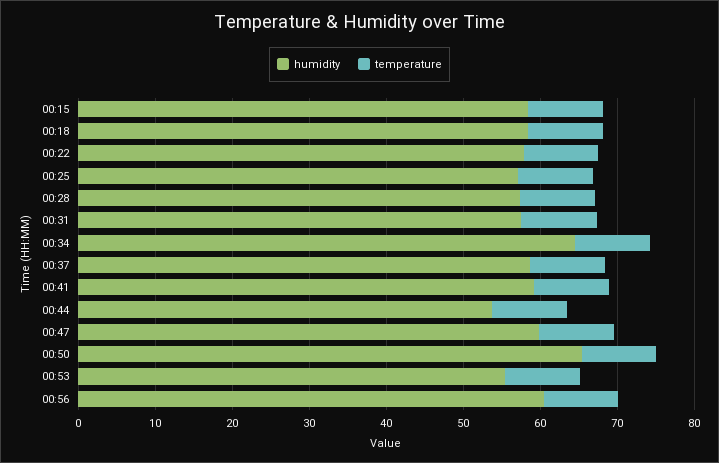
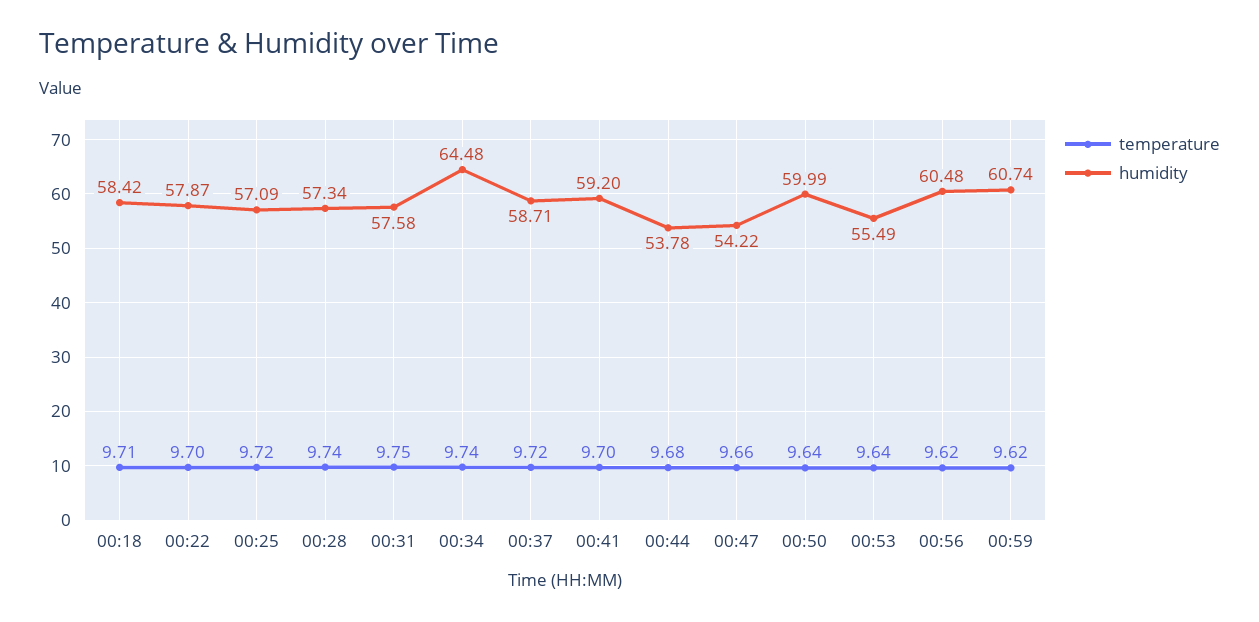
humidity, 00:15: 58 -> none
temperature, 00:15: 10 -> none
humidity, 00:47: 60 -> 54.22
humidity, 00:50: 66 -> 59.99
temperature, 00:59: none -> 9.62
humidity, 00:59: none -> 60.74

